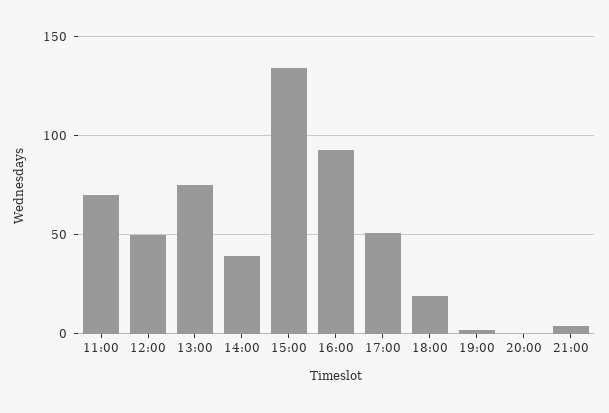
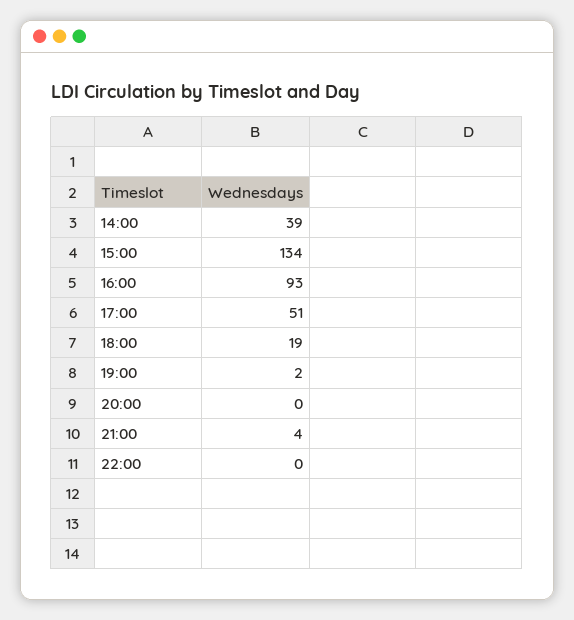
11:00: 70 -> none
12:00: 50 -> none
13:00: 75 -> none
22:00: none -> 0

